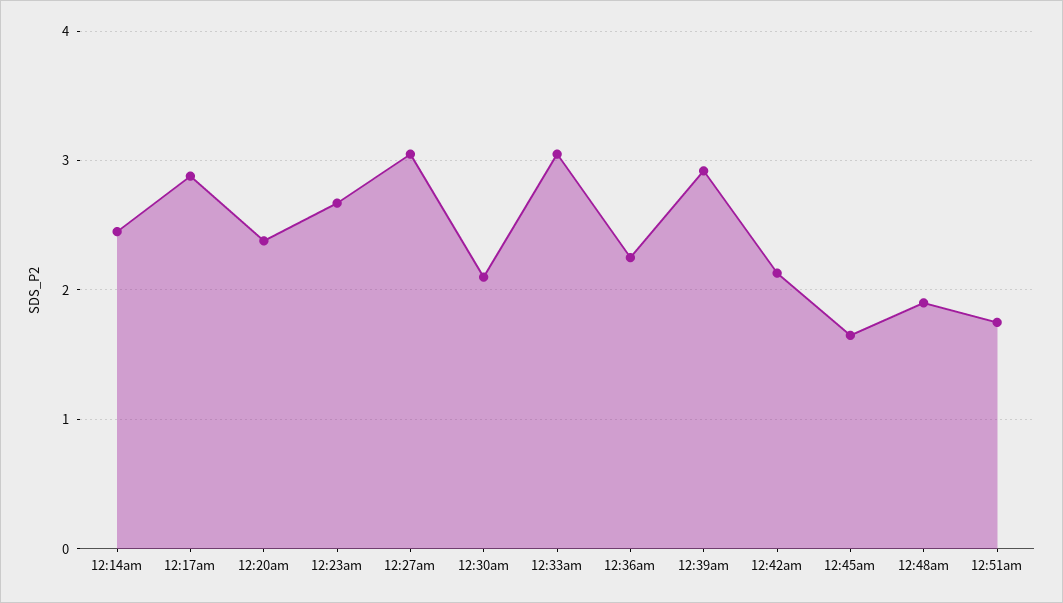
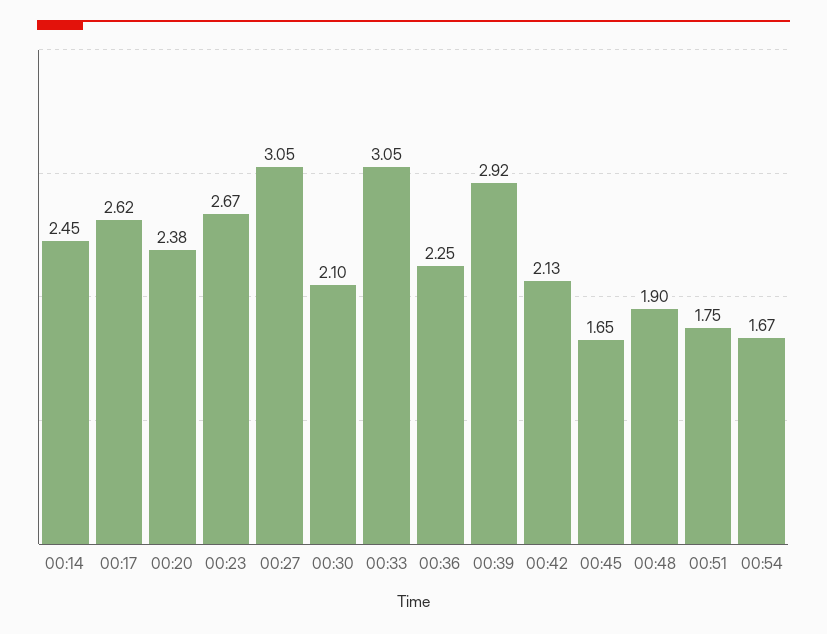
12:17am: 2.9 -> 2.62
00:54: none -> 1.67

